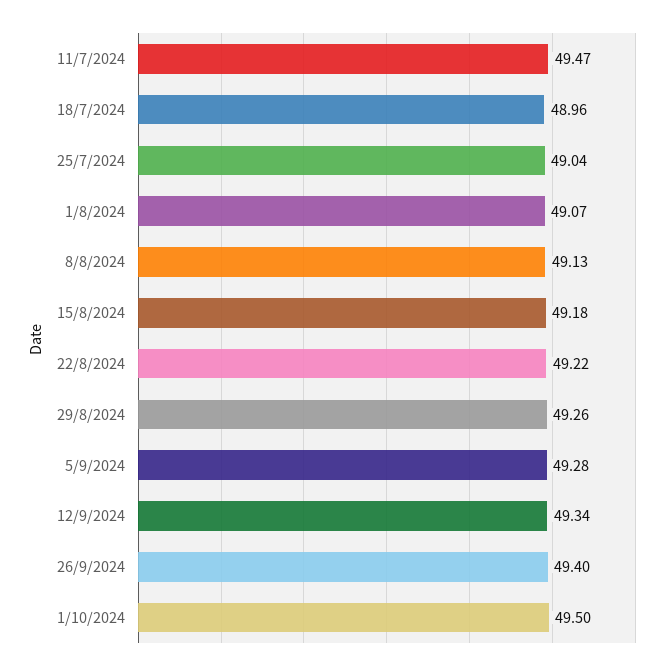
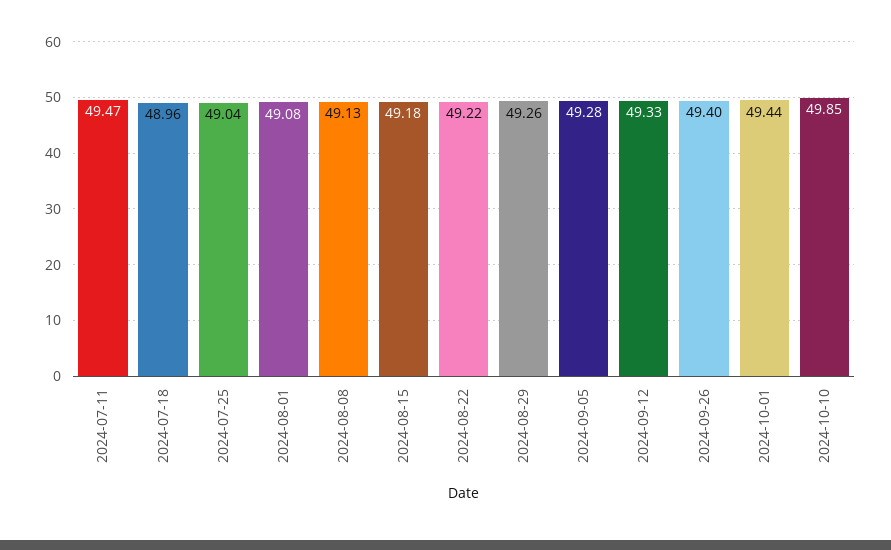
1/8/2024: 49.07 -> 49.08
12/9/2024: 49.34 -> 49.33
1/10/2024: 49.5 -> 49.44
2024-10-10: none -> 49.85

